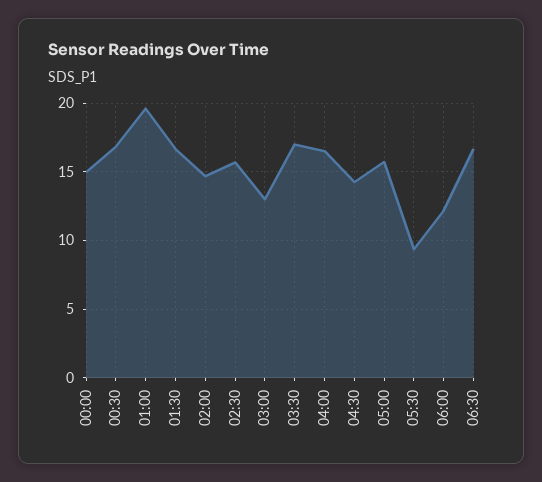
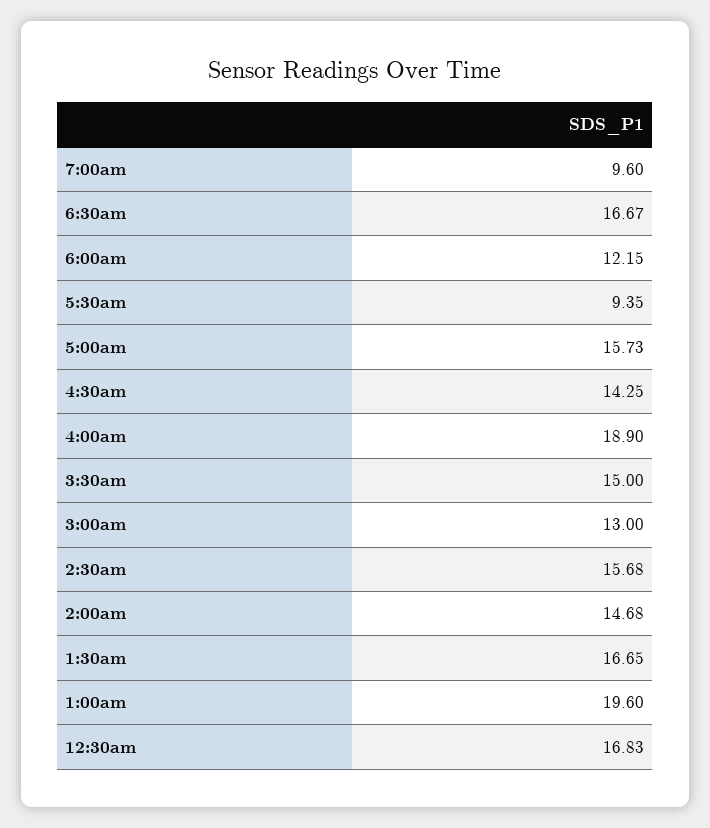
00:00: 15 -> none
03:30: 17 -> 15
04:00: 16.5 -> 18.9
7:00am: none -> 9.6

